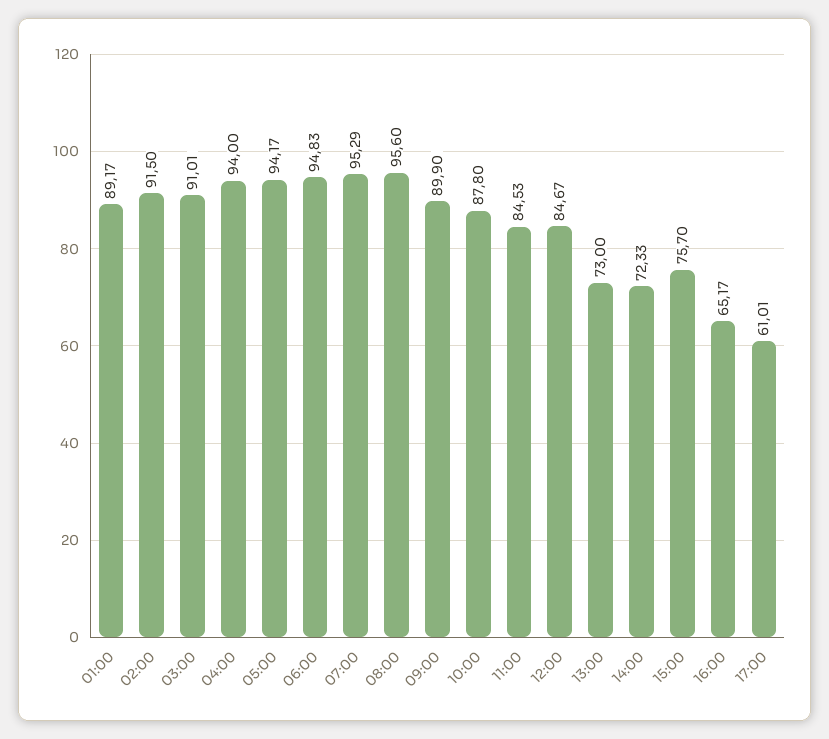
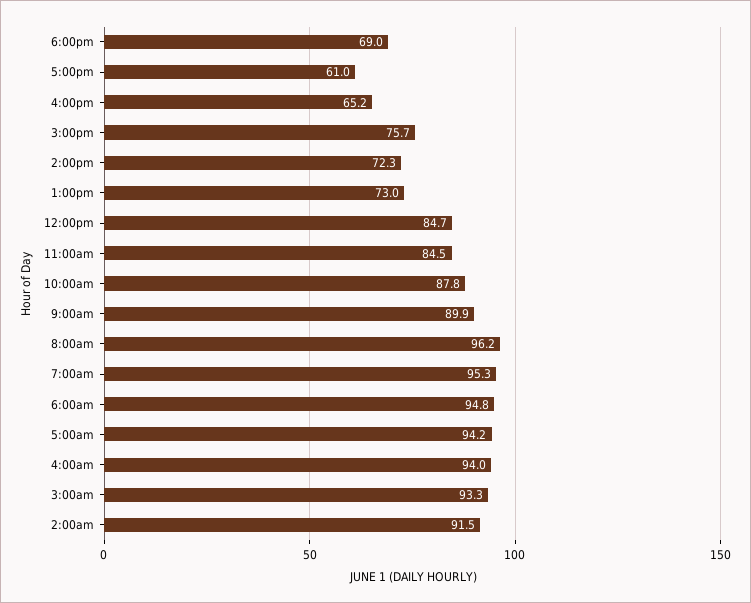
01:00: 89.17 -> none
03:00: 91.01 -> 93.3
08:00: 95.6 -> 96.2
6:00pm: none -> 69

